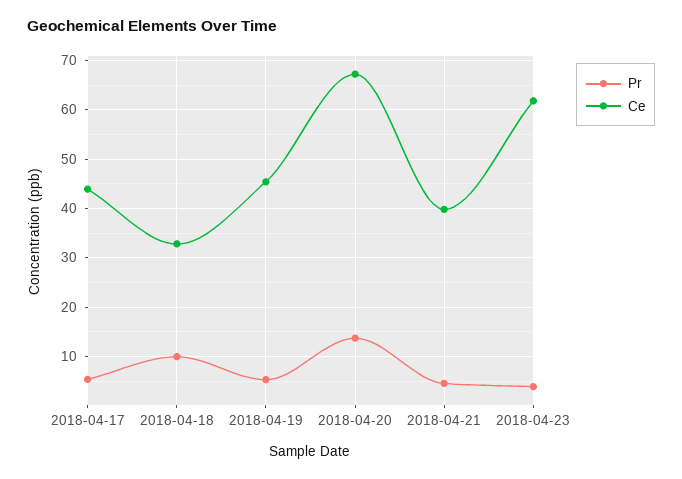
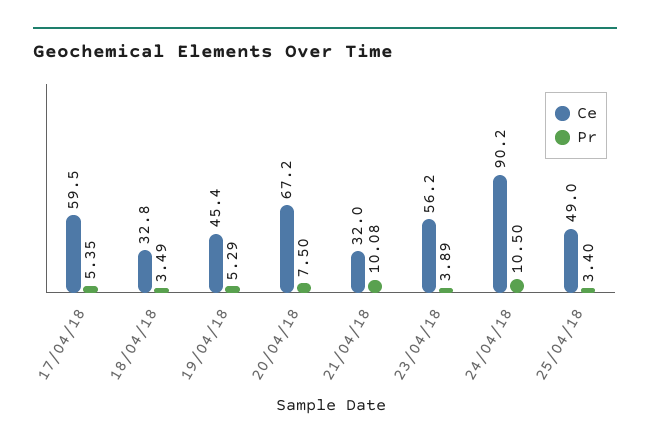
Ce, 2018-04-17: 44 -> 59.5
Pr, 2018-04-18: 10 -> 3.49
Pr, 2018-04-20: 14 -> 7.5
Pr, 2018-04-21: 4 -> 10.08
Ce, 2018-04-21: 40 -> 32
Ce, 2018-04-23: 62 -> 56.2
Ce, 24/04/18: none -> 90.2
Pr, 24/04/18: none -> 10.5
Ce, 25/04/18: none -> 49
Pr, 25/04/18: none -> 3.4

